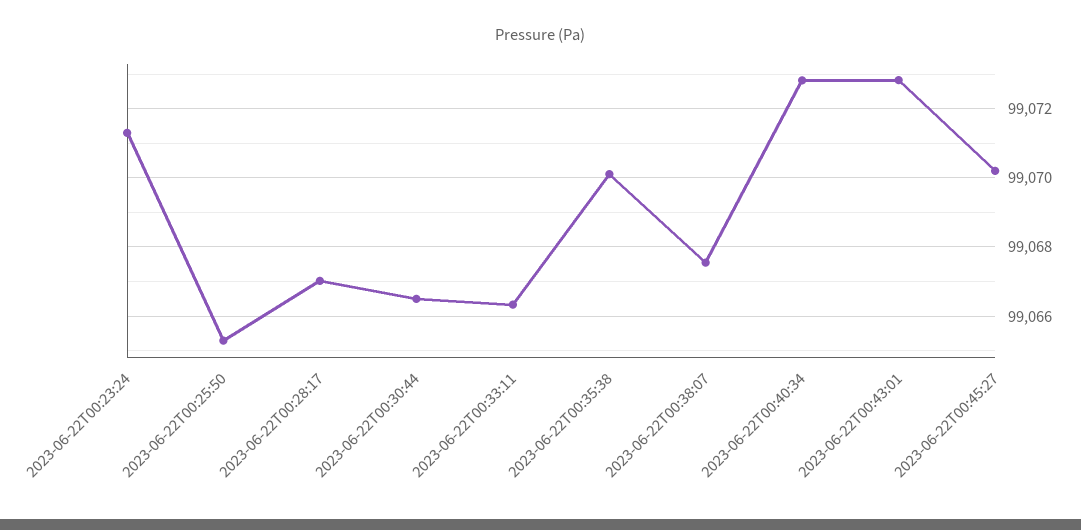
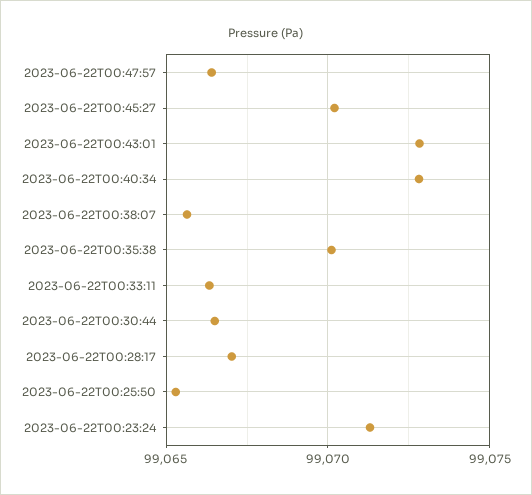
2023-06-22T00:38:07: 99067.6 -> 99065.5
2023-06-22T00:47:57: none -> 99066.5

